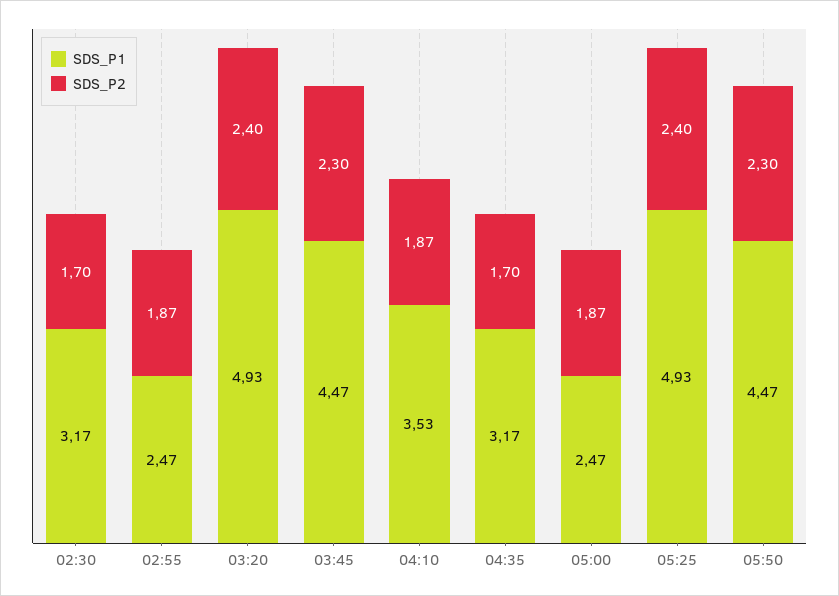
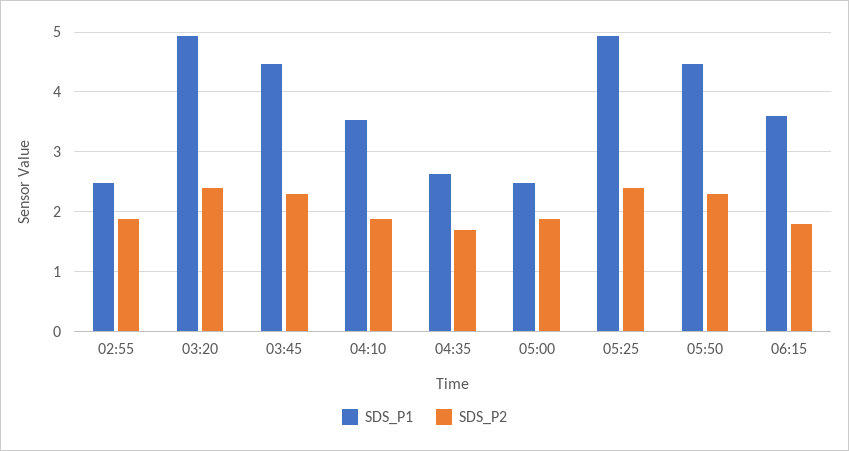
SDS_P1, 02:30: 3.17 -> none
SDS_P2, 02:30: 1.7 -> none
SDS_P1, 04:35: 3.17 -> 2.6
SDS_P1, 06:15: none -> 3.6
SDS_P2, 06:15: none -> 1.8

